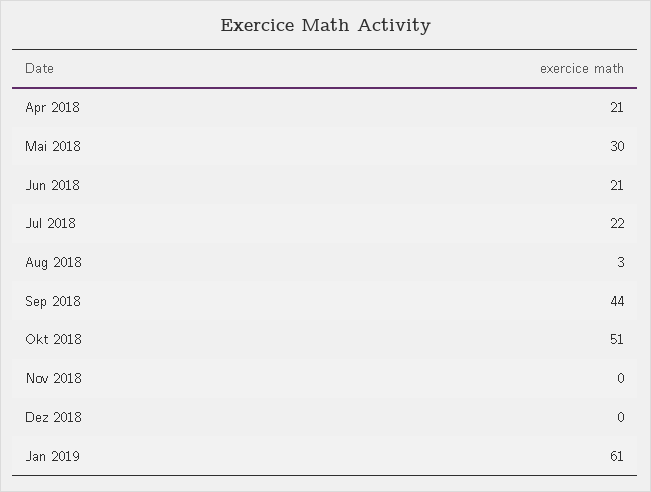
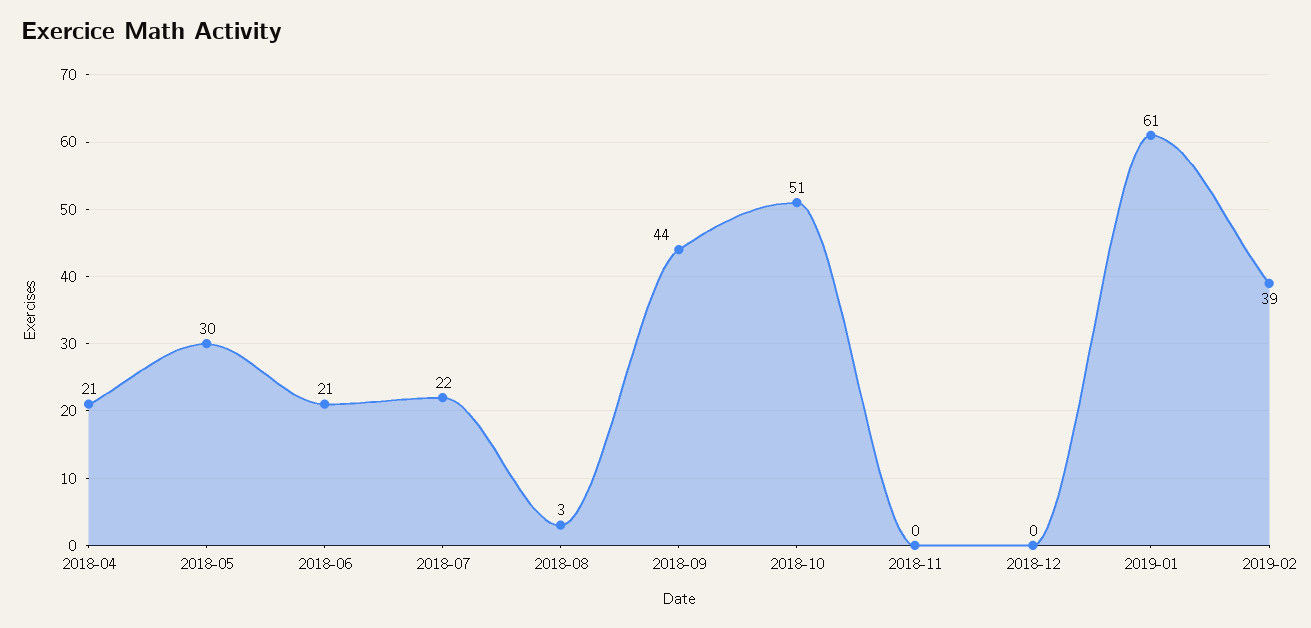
2019-02: none -> 39

